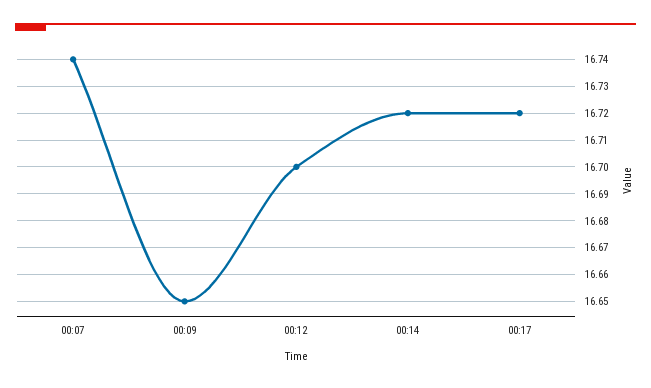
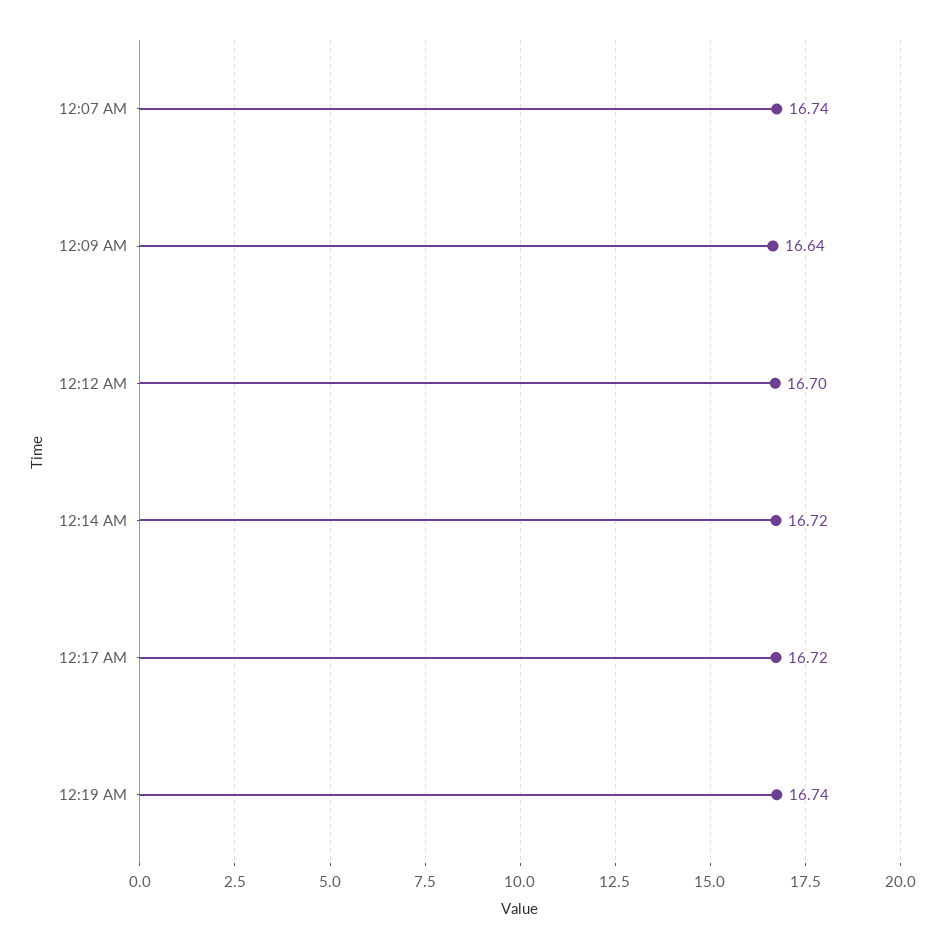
00:09: 16.65 -> 16.64
12:19 AM: none -> 16.74

